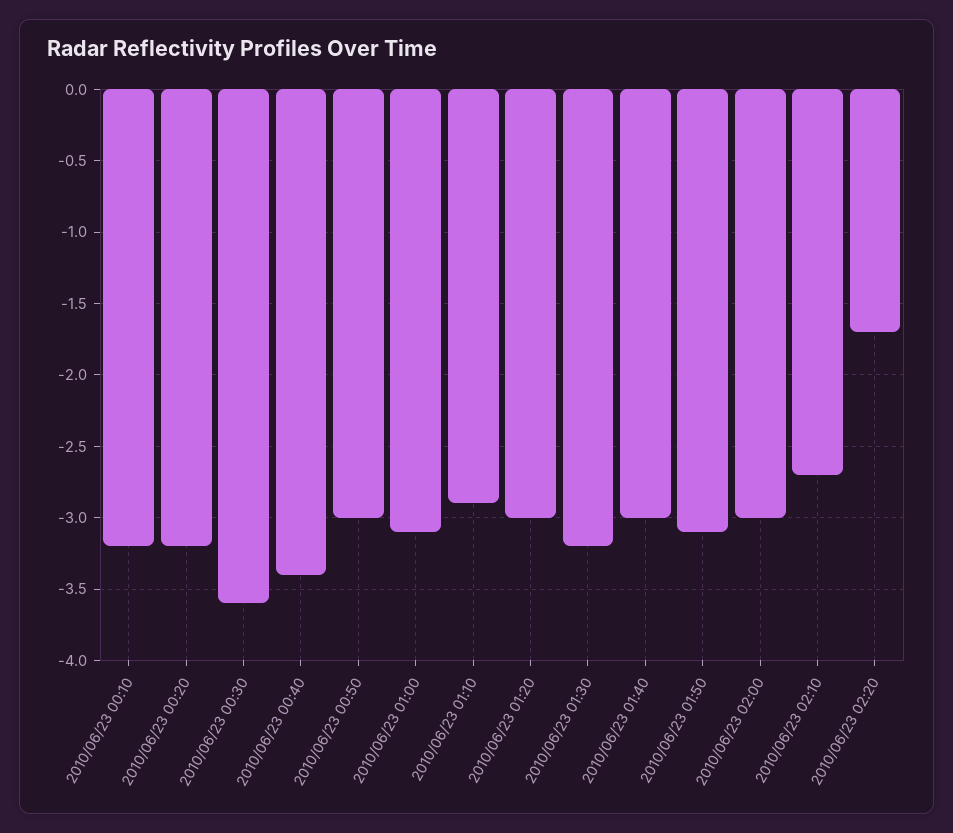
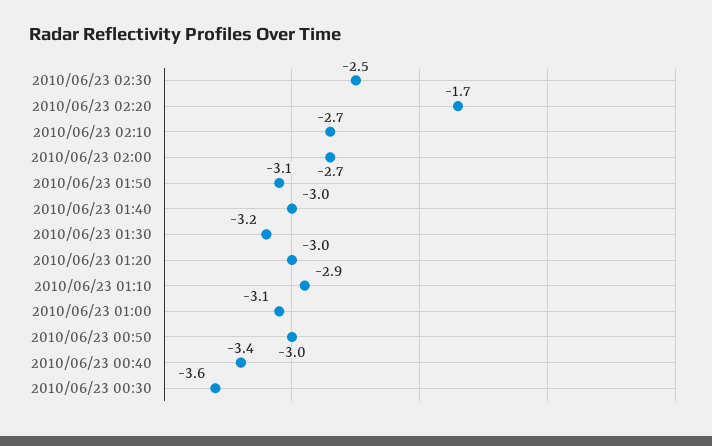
2010/06/23 00:10: -3.2 -> none
2010/06/23 00:20: -3.2 -> none
2010/06/23 02:00: -3 -> -2.7
2010/06/23 02:30: none -> -2.5

